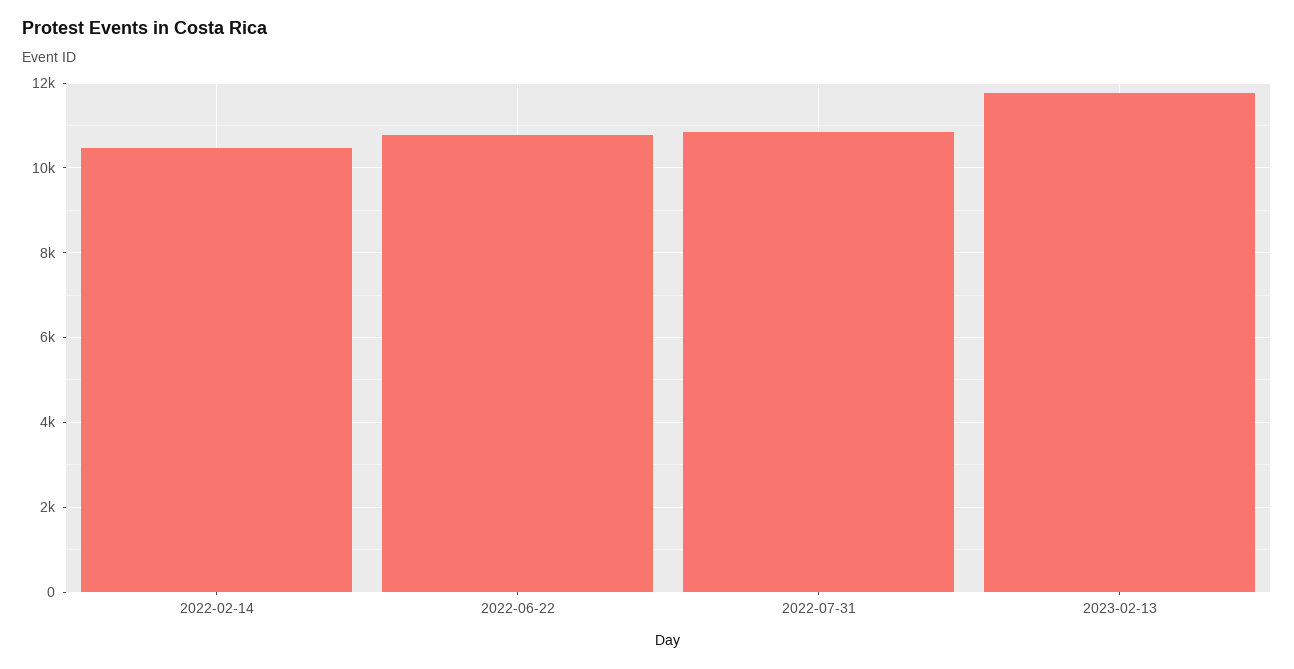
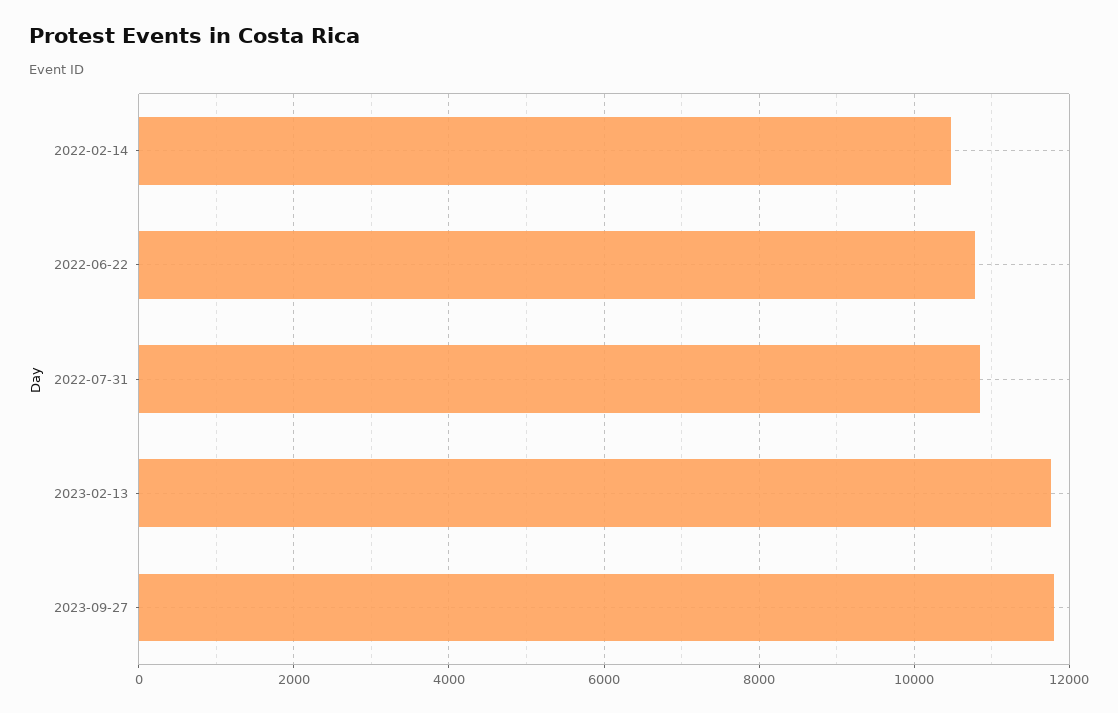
2023-09-27: none -> 11800

